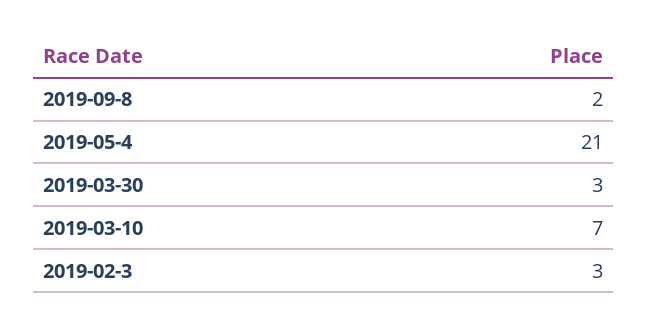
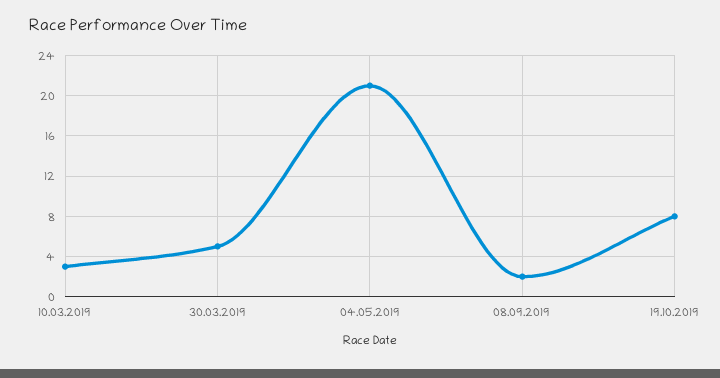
2019-03-30: 3 -> 5
2019-03-10: 7 -> 3
2019-02-3: 3 -> none
19.10.2019: none -> 8

